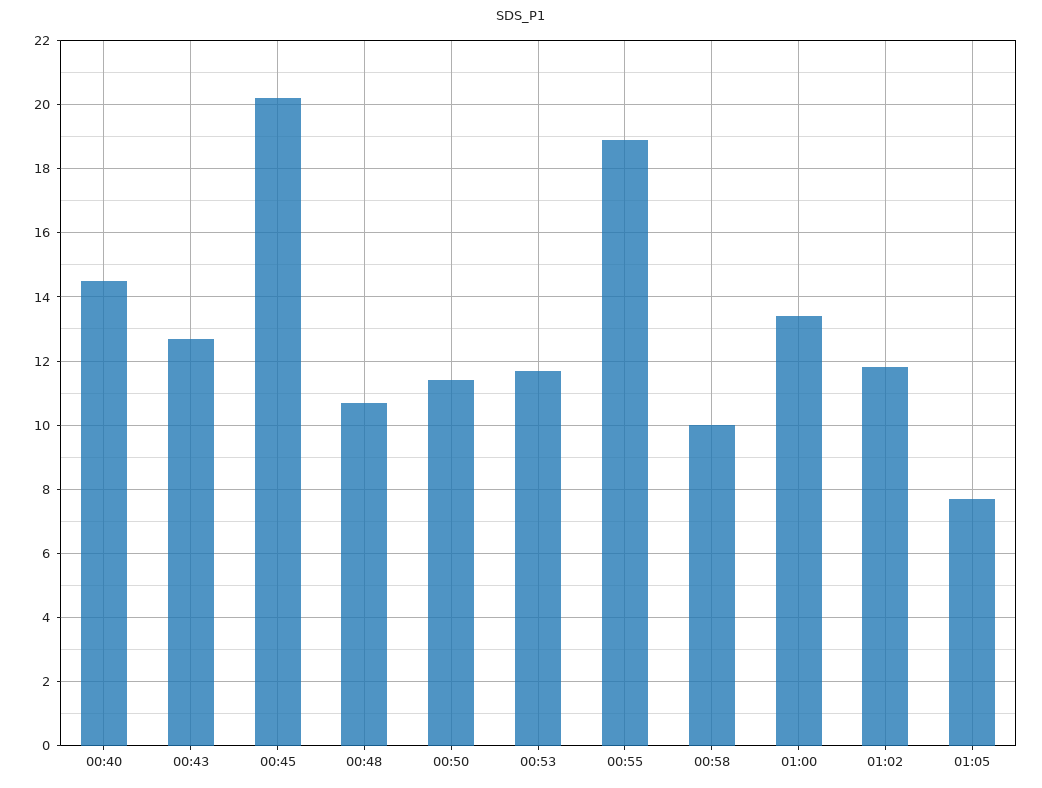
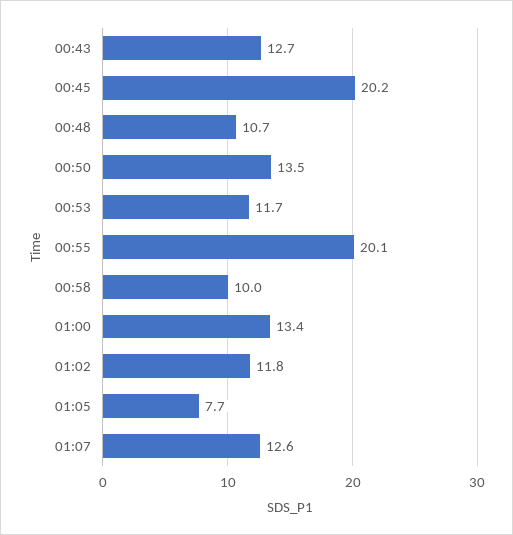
00:40: 14.5 -> none
00:50: 11.5 -> 13.5
00:55: 19 -> 20.1
01:07: none -> 12.6

